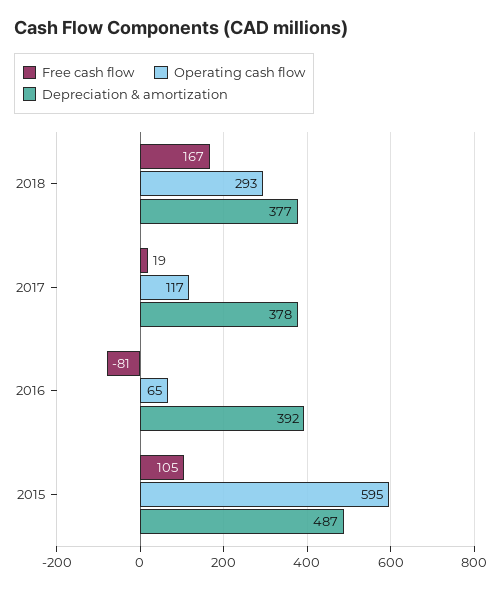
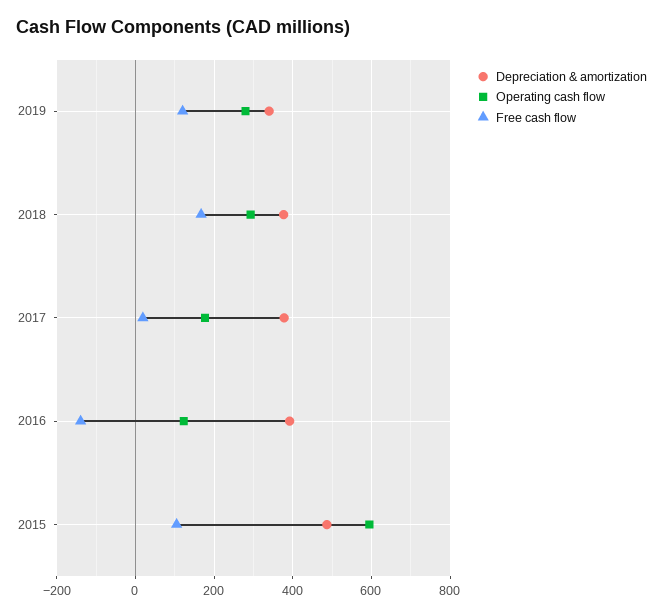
Operating cash flow, 2017: 117 -> 180
Free cash flow, 2016: -81 -> -140
Operating cash flow, 2016: 65 -> 120
Depreciation & amortization, 2019: none -> 340
Operating cash flow, 2019: none -> 280
Free cash flow, 2019: none -> 120

